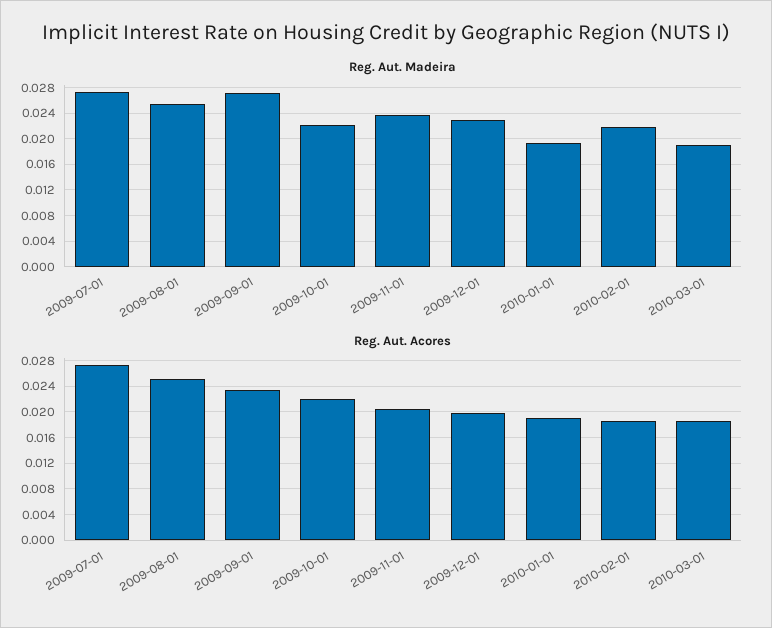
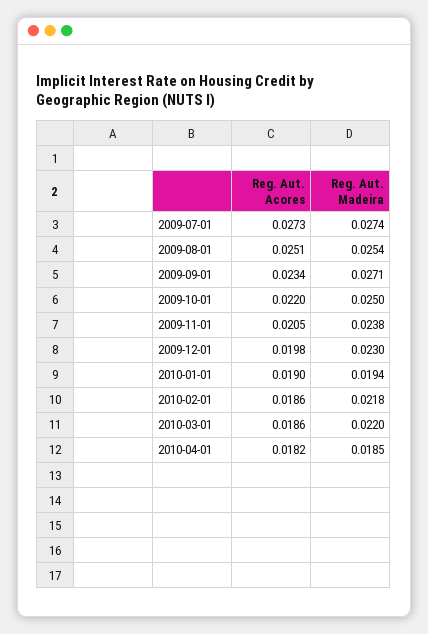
Reg. Aut. Madeira, 2009-10-01: 0.022 -> 0.025
Reg. Aut. Madeira, 2010-03-01: 0.019 -> 0.022
Reg. Aut. Acores, 2010-04-01: none -> 0.0182
Reg. Aut. Madeira, 2010-04-01: none -> 0.0185

